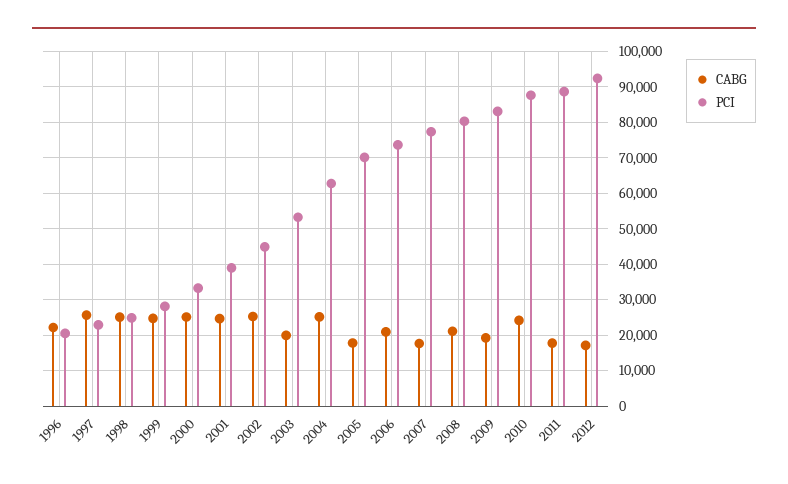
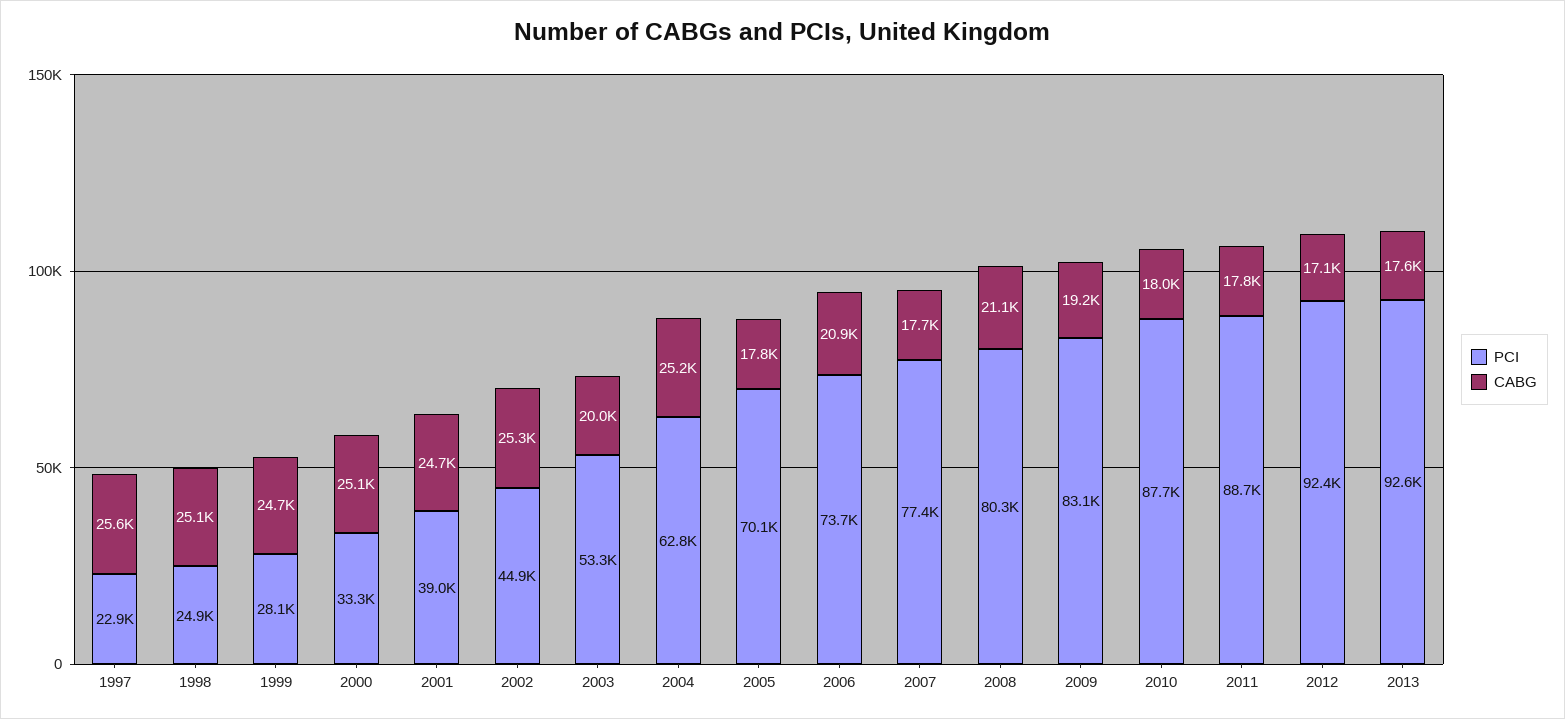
CABG, 1996: 22000 -> none
PCI, 1996: 20000 -> none
CABG, 2010: 24000 -> 18000
PCI, 2013: none -> 92600
CABG, 2013: none -> 17600

